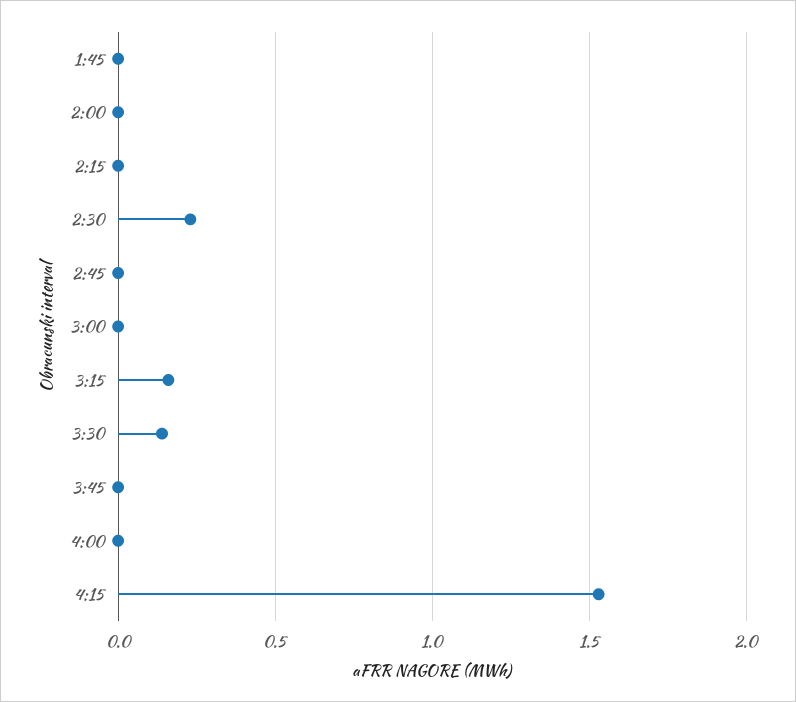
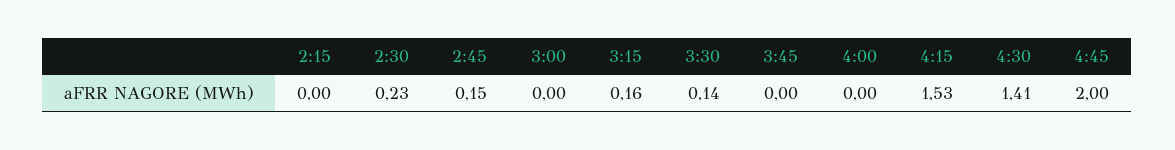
1:45: 0 -> none
2:00: 0 -> none
2:45: 0 -> 0.15
4:30: none -> 1.41
4:45: none -> 2

